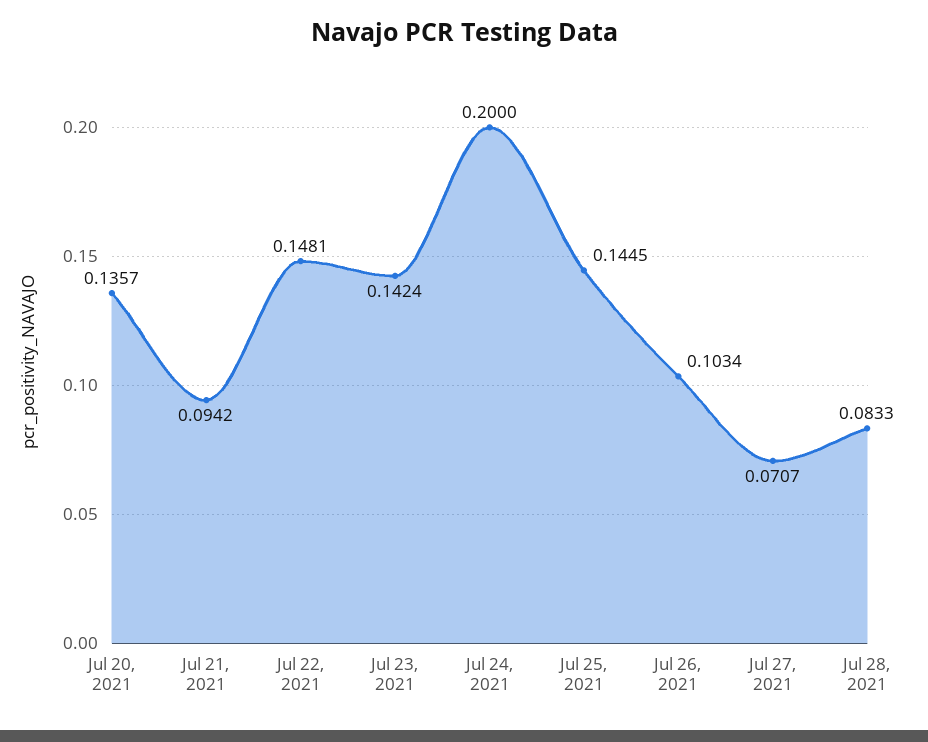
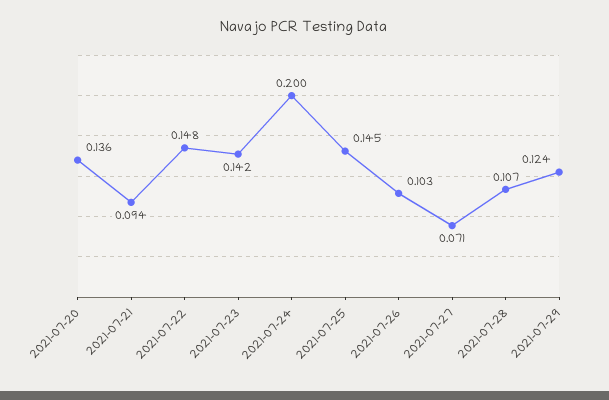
Jul 28, 2021: 0.0833 -> 0.107
2021-07-29: none -> 0.124

